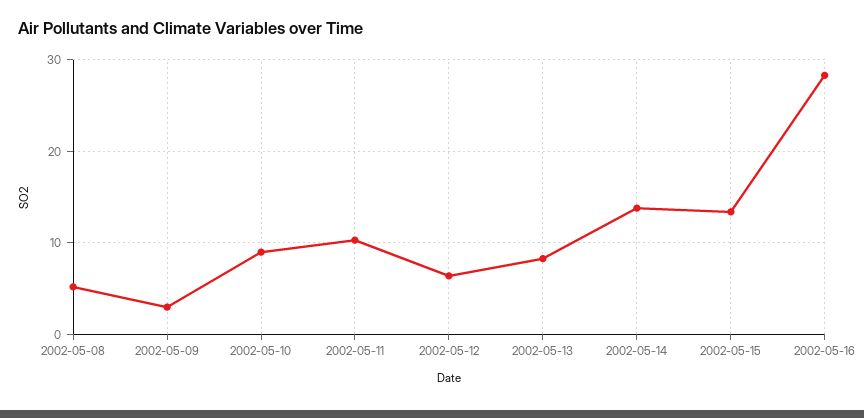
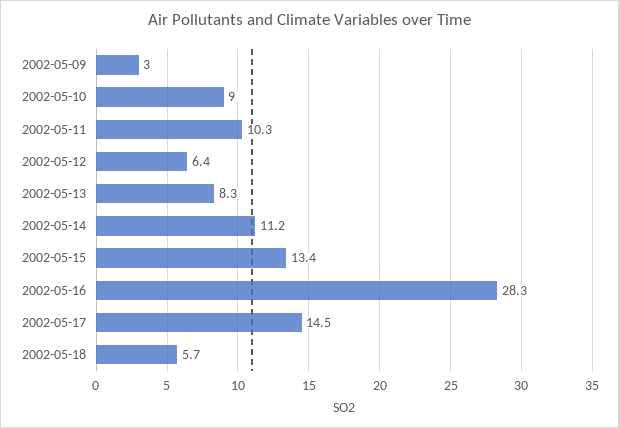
2002-05-08: 5 -> none
2002-05-14: 14 -> 11.2
2002-05-17: none -> 14.5
2002-05-18: none -> 5.7

